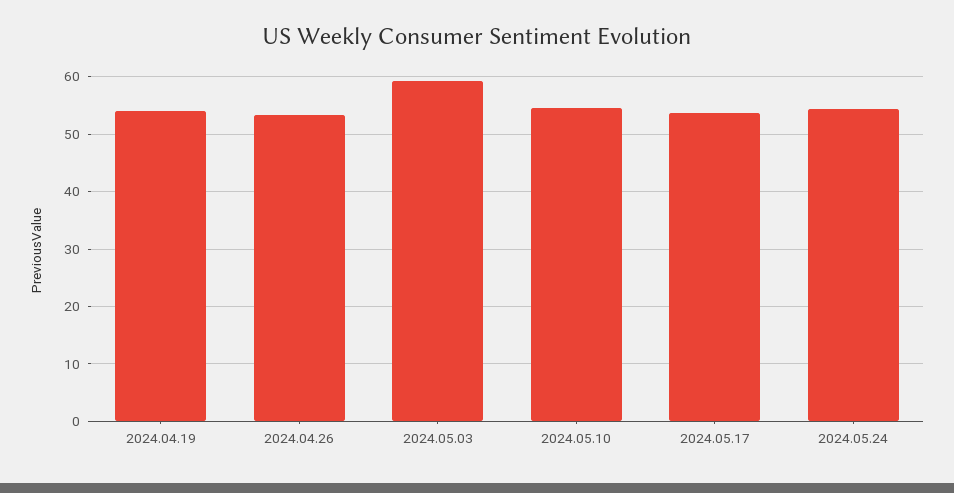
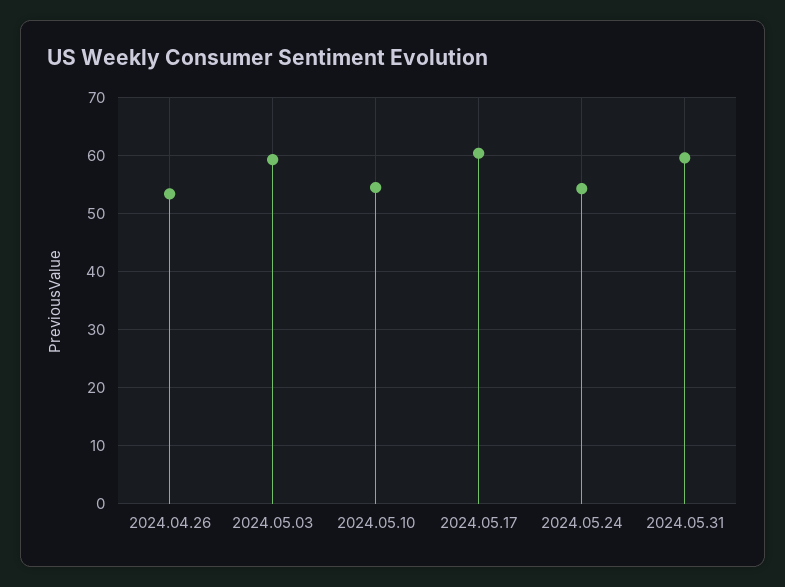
2024.04.19: 54 -> none
2024.05.17: 54 -> 60
2024.05.31: none -> 60

